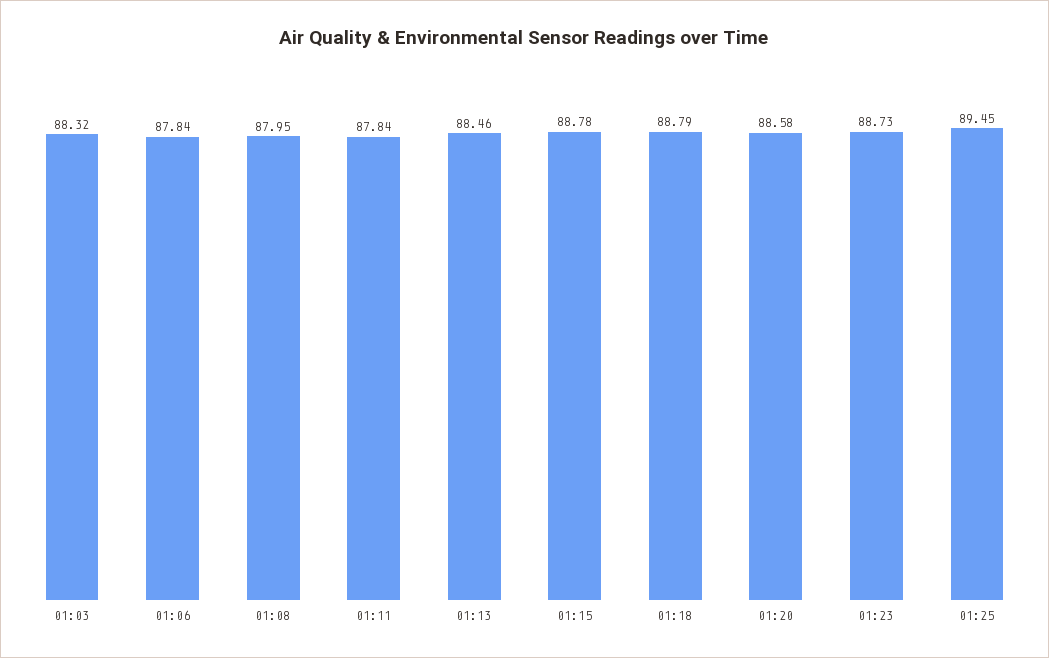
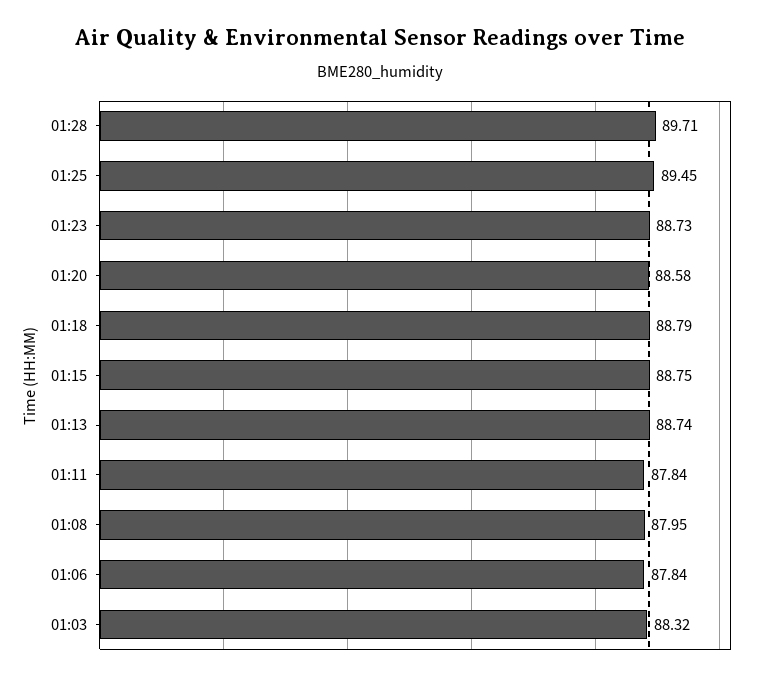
01:13: 88.46 -> 88.74
01:15: 88.78 -> 88.75
01:28: none -> 89.71

